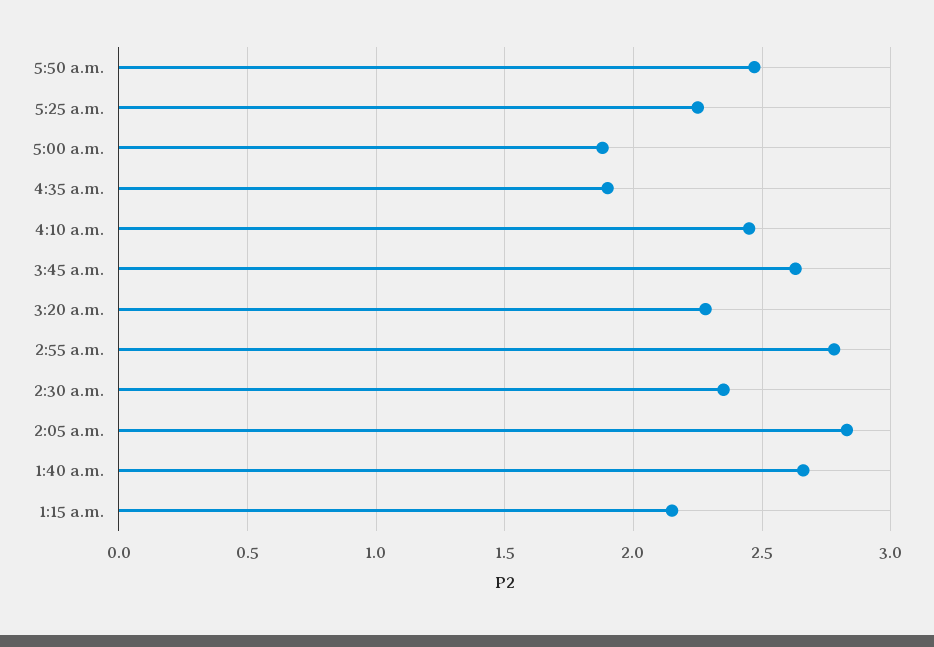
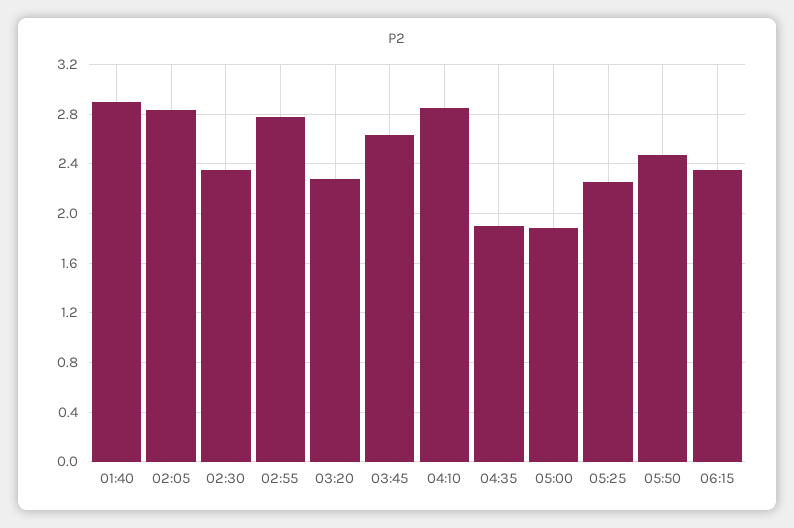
4:10 a.m.: 2.45 -> 2.85
1:40 a.m.: 2.65 -> 2.9
1:15 a.m.: 2.15 -> none
06:15: none -> 2.35

